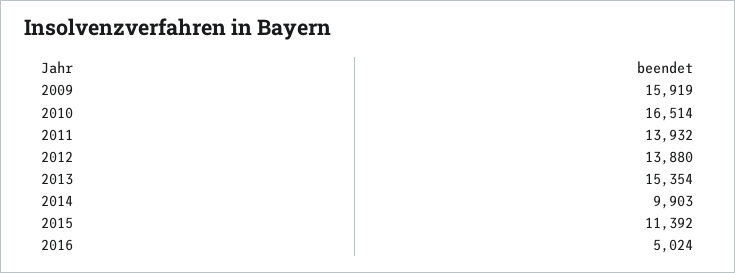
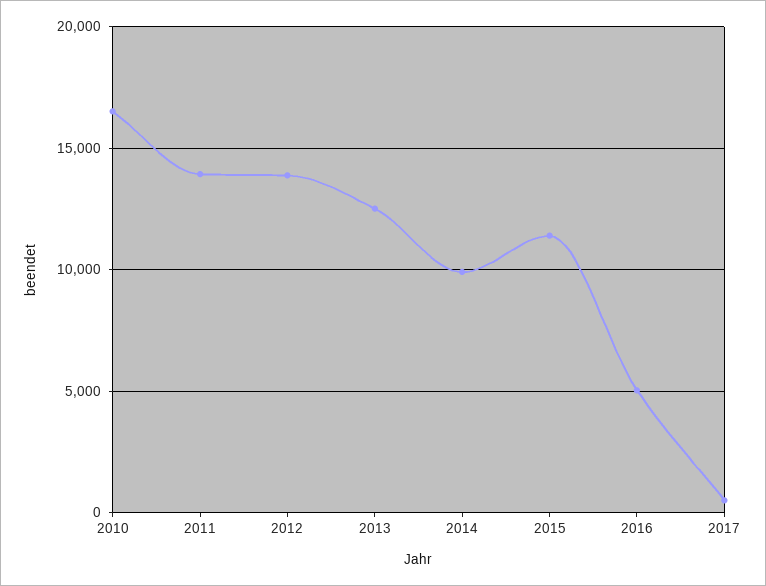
2009: 15919 -> none
2013: 15354 -> 12500
2017: none -> 500

